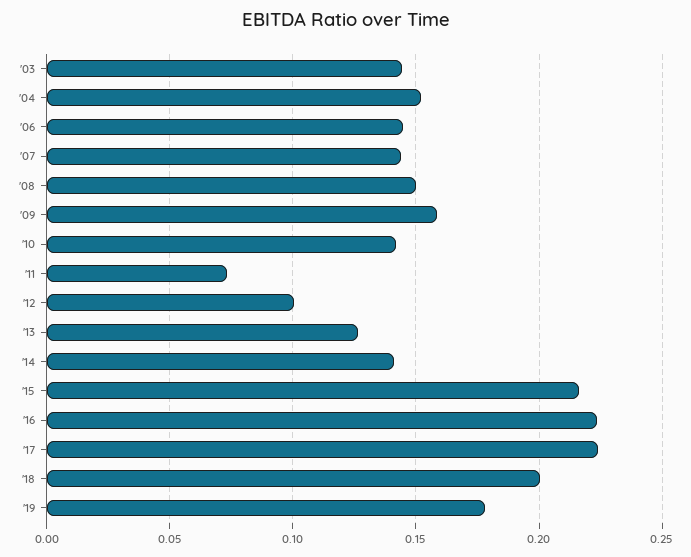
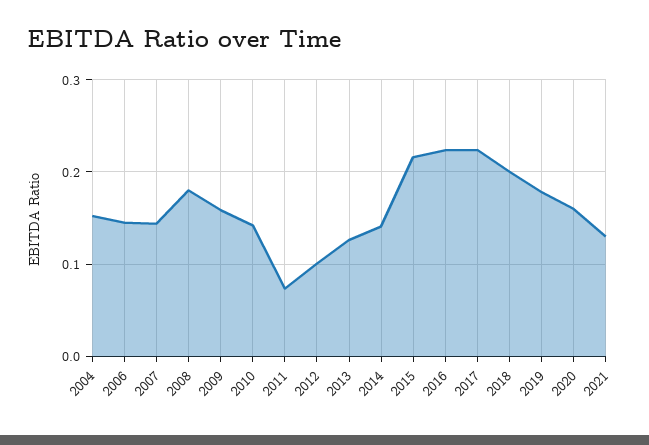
'03: 0.145 -> none
'08: 0.15 -> 0.18
2020: none -> 0.16
2021: none -> 0.13

